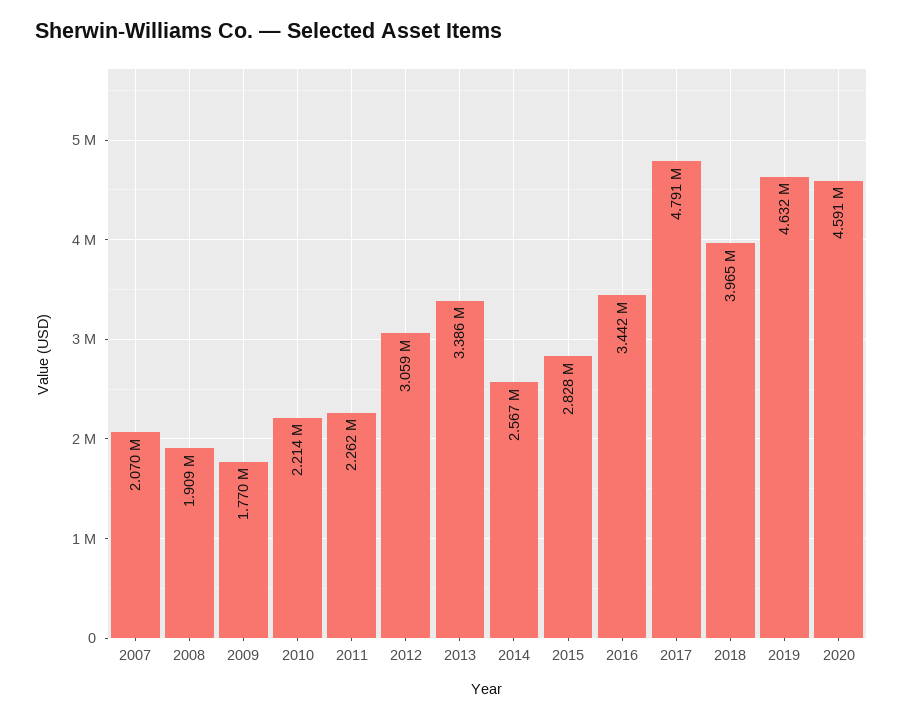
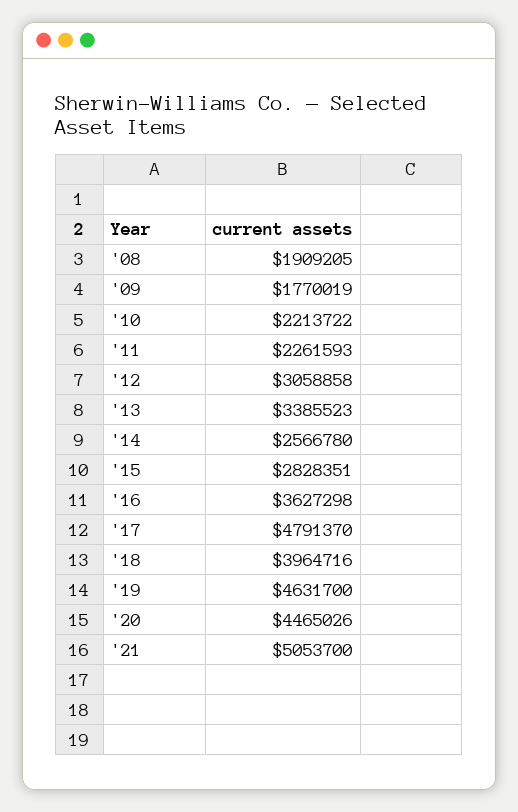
2007: 2070000 -> none
2016: 3442000 -> 3627298
2020: 4591000 -> 4465026
'21: none -> 5053700

